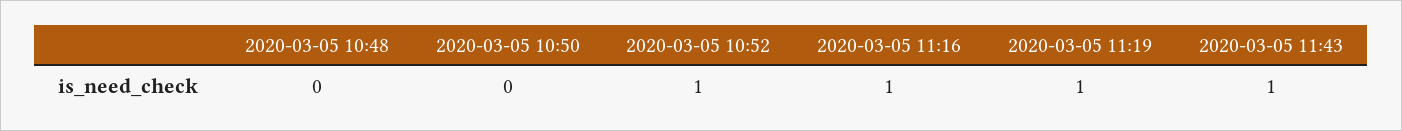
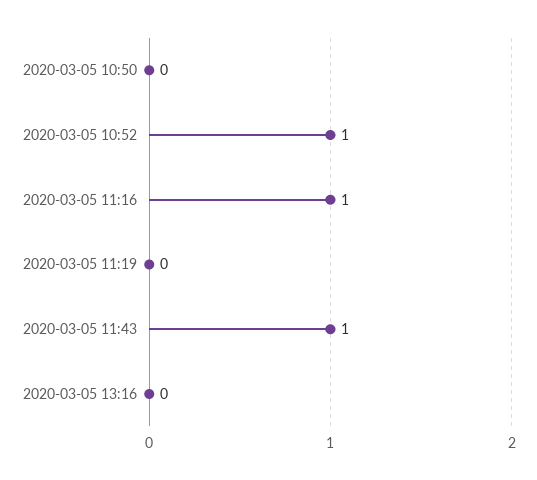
2020-03-05 10:48: 0 -> none
2020-03-05 11:19: 1 -> 0
2020-03-05 13:16: none -> 0

